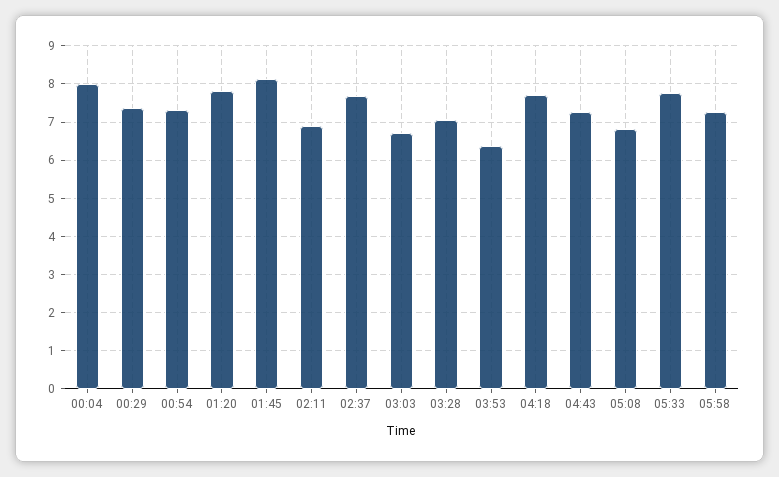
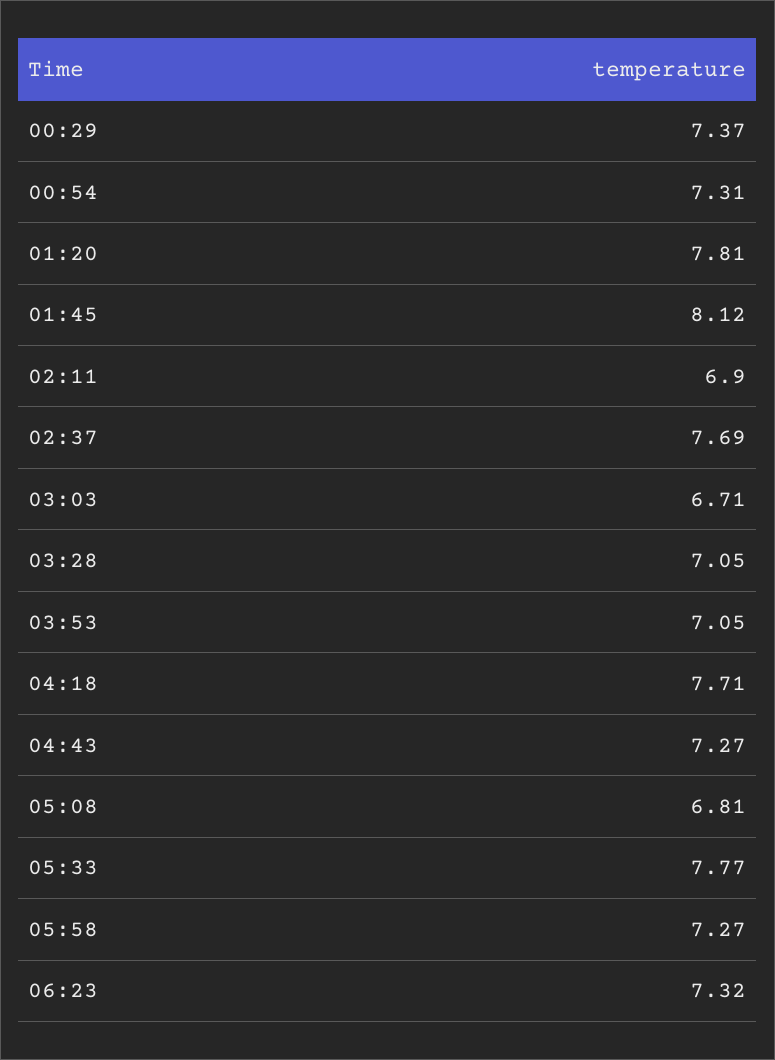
00:04: 8 -> none
03:53: 6.4 -> 7.05
06:23: none -> 7.32

